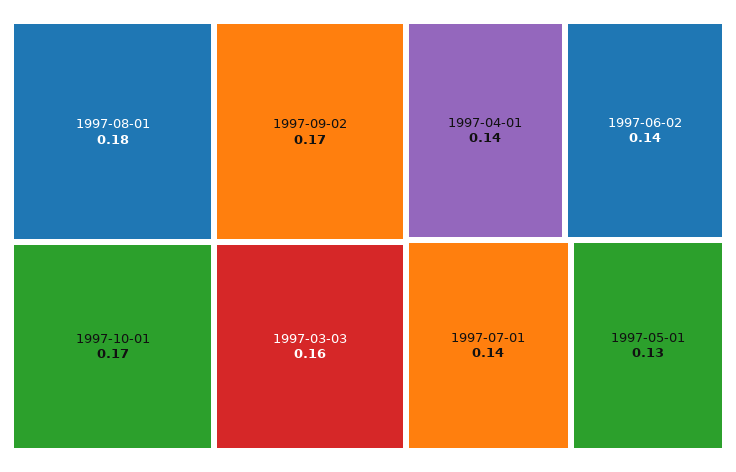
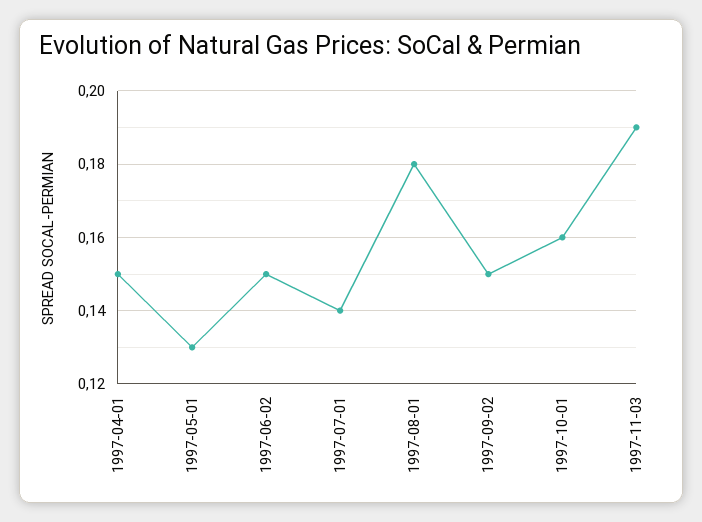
1997-09-02: 0.17 -> 0.15
1997-10-01: 0.17 -> 0.16
1997-03-03: 0.16 -> none
1997-04-01: 0.14 -> 0.15
1997-06-02: 0.14 -> 0.15
1997-11-03: none -> 0.19

